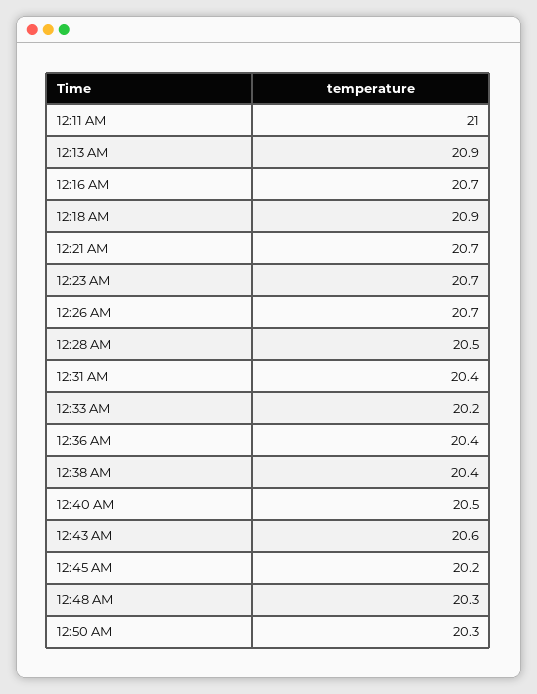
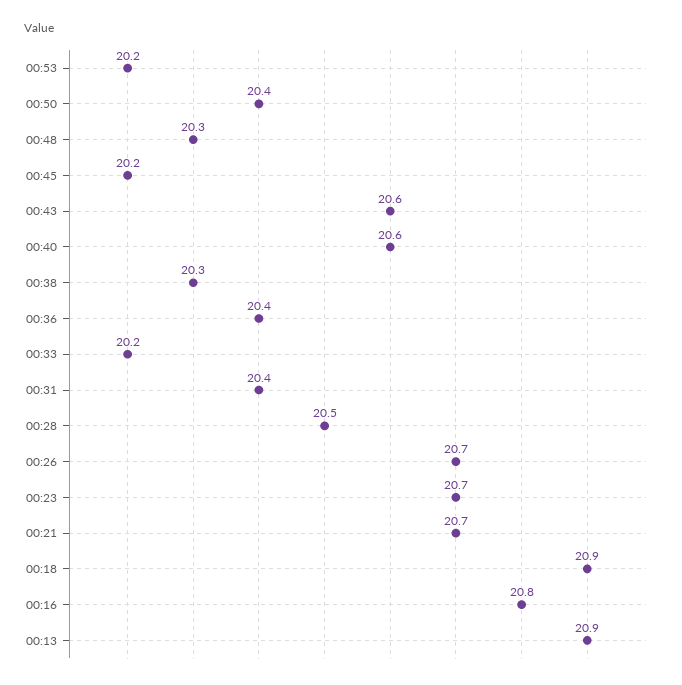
12:11 AM: 21 -> none
12:16 AM: 20.7 -> 20.8
12:38 AM: 20.4 -> 20.3
12:40 AM: 20.5 -> 20.6
12:50 AM: 20.3 -> 20.4
00:53: none -> 20.2

